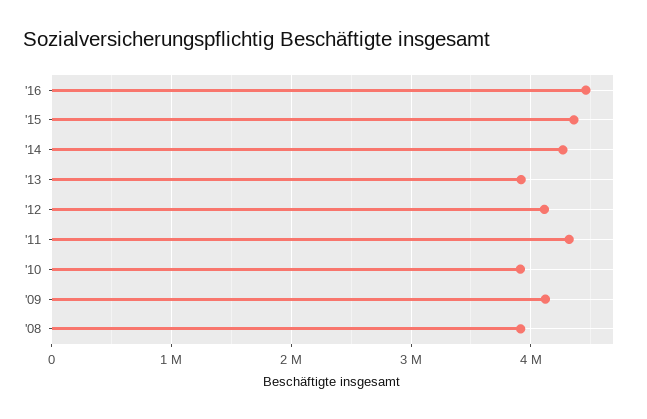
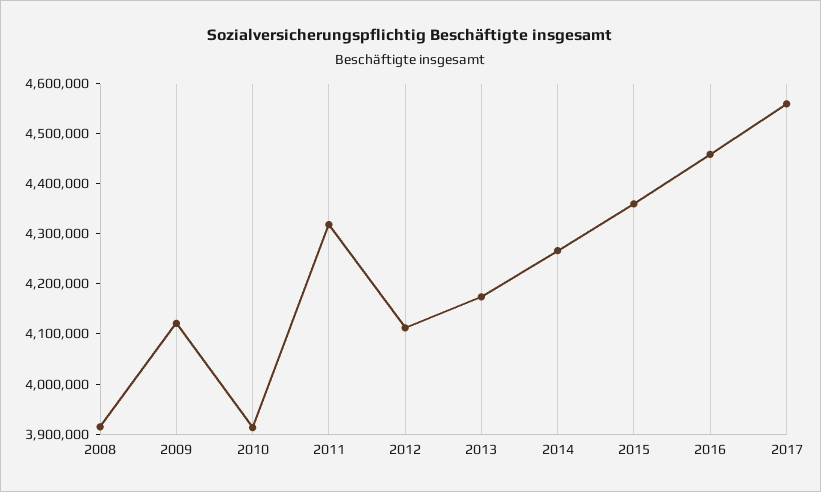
'13: 3900000 -> 4180000
2017: none -> 4560000

